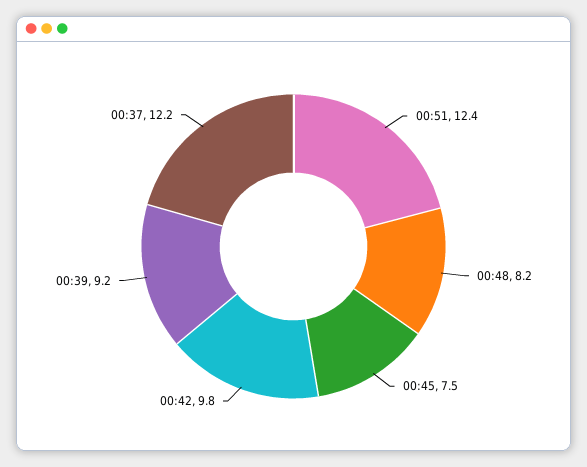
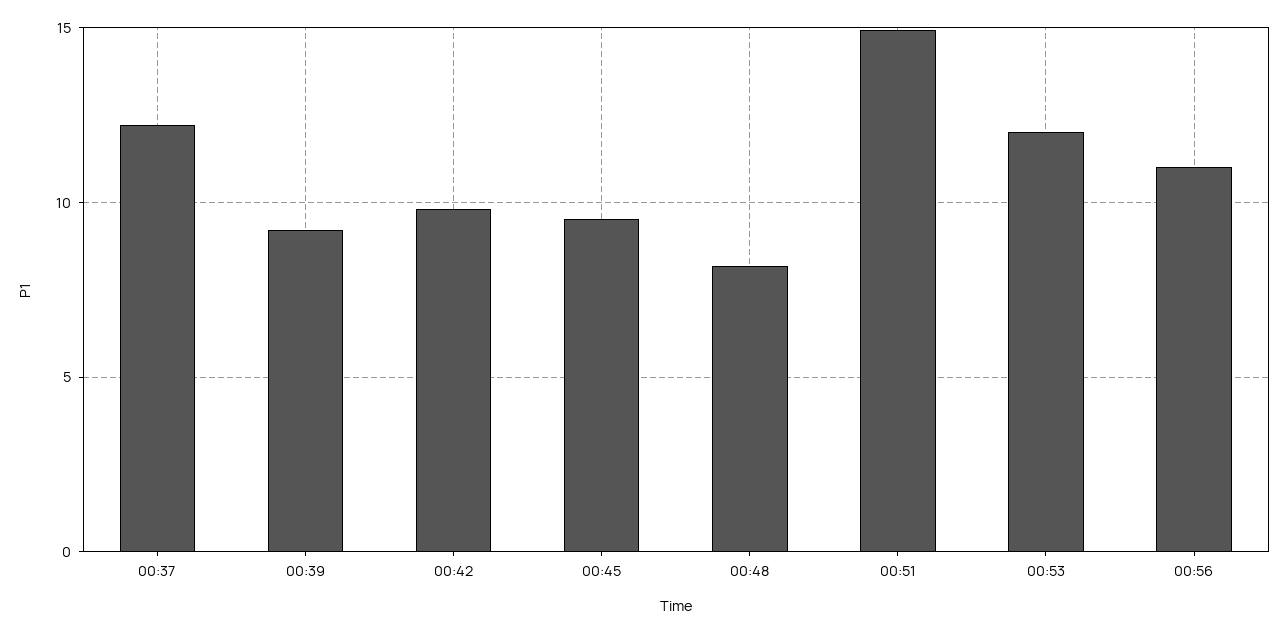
00:51: 12.4 -> 15
00:45: 7.5 -> 9.5
00:53: none -> 12
00:56: none -> 11

